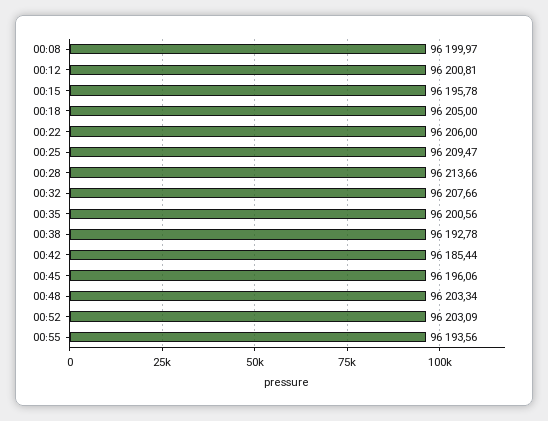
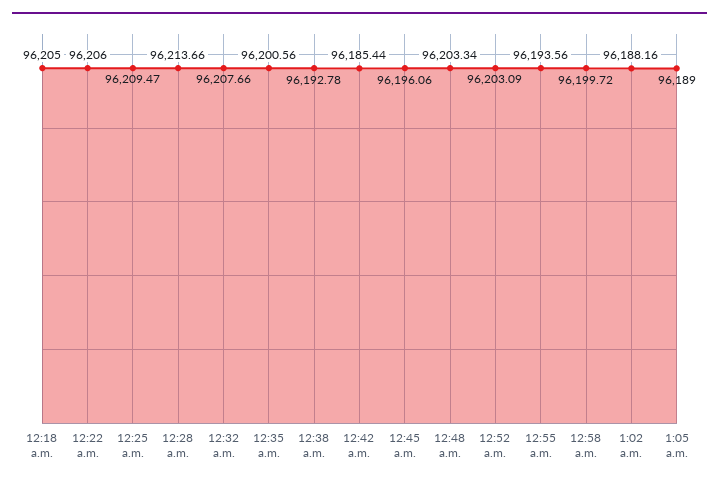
00:08: 96199.97 -> none
00:12: 96200.81 -> none
00:15: 96195.78 -> none
12:58 a.m.: none -> 96199.72
1:02 a.m.: none -> 96188.16
1:05 a.m.: none -> 96189

